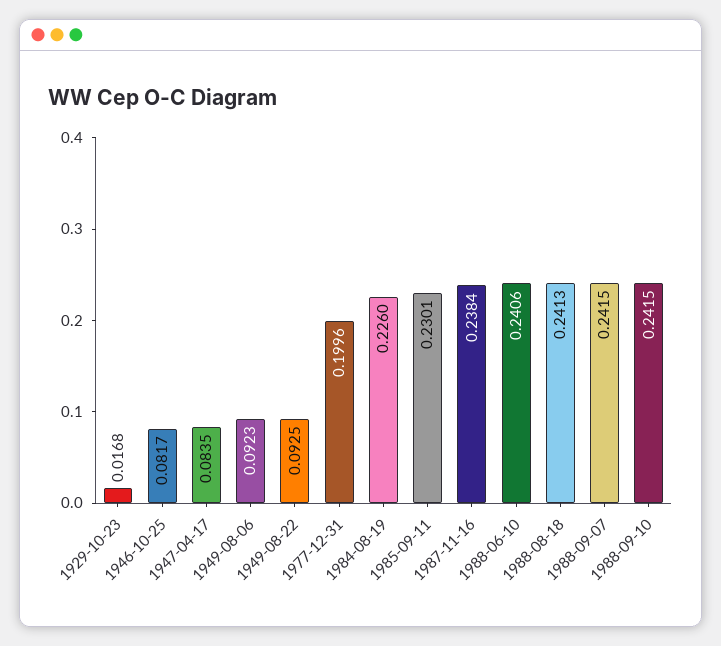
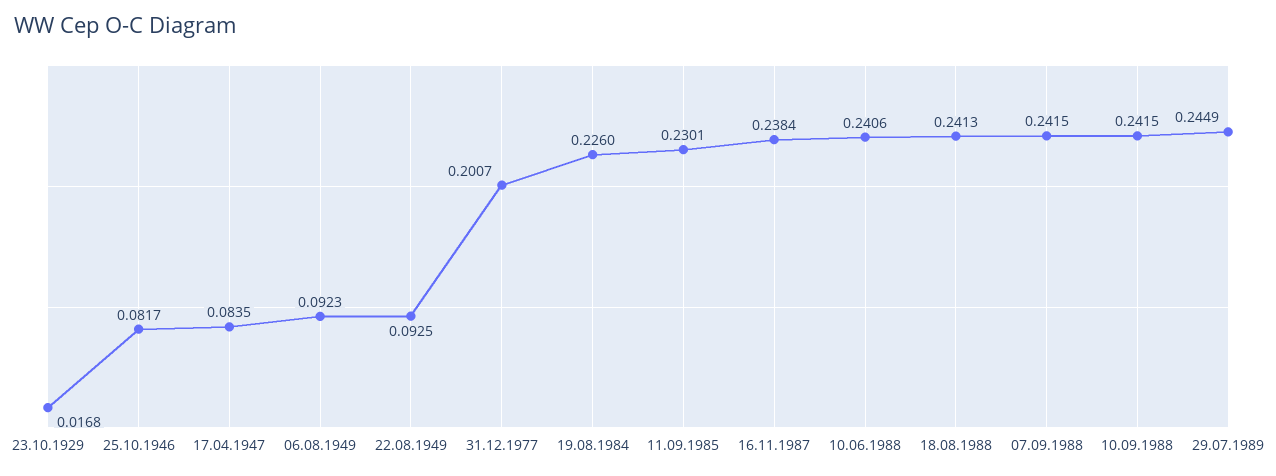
1977-12-31: 0.1996 -> 0.2007
29.07.1989: none -> 0.2449

